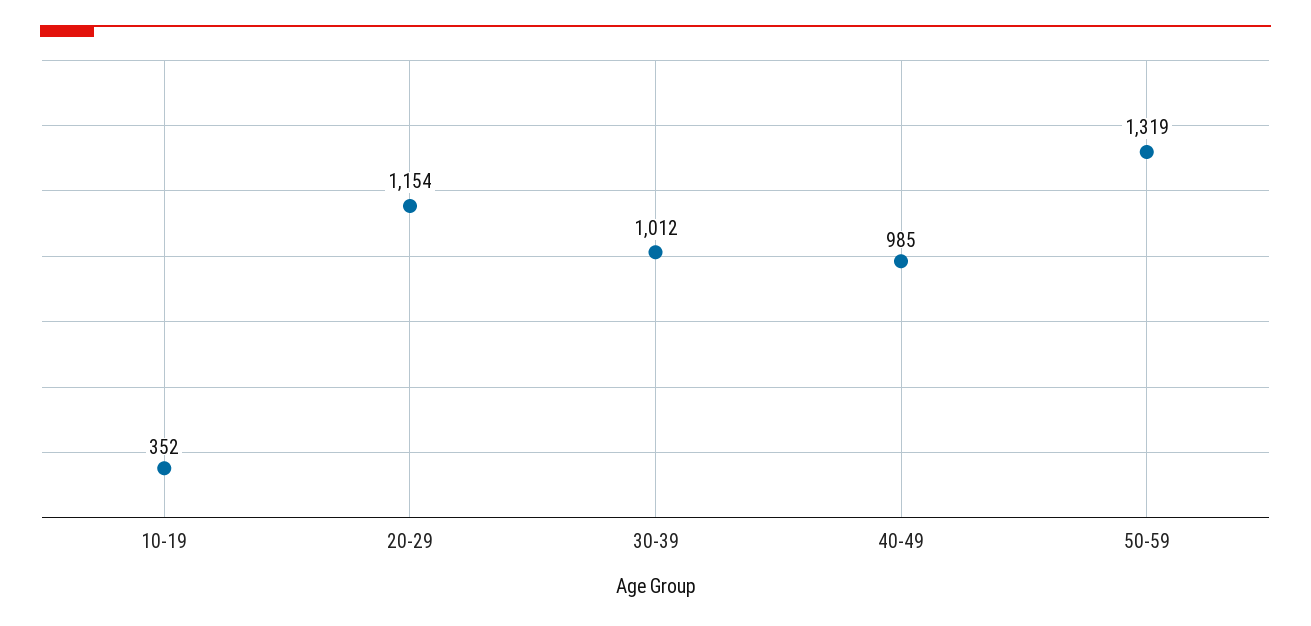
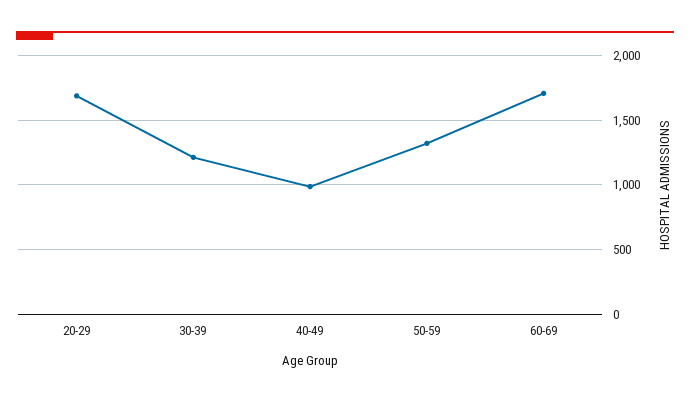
10-19: 352 -> none
20-29: 1154 -> 1700
30-39: 1012 -> 1200
60-69: none -> 1700

